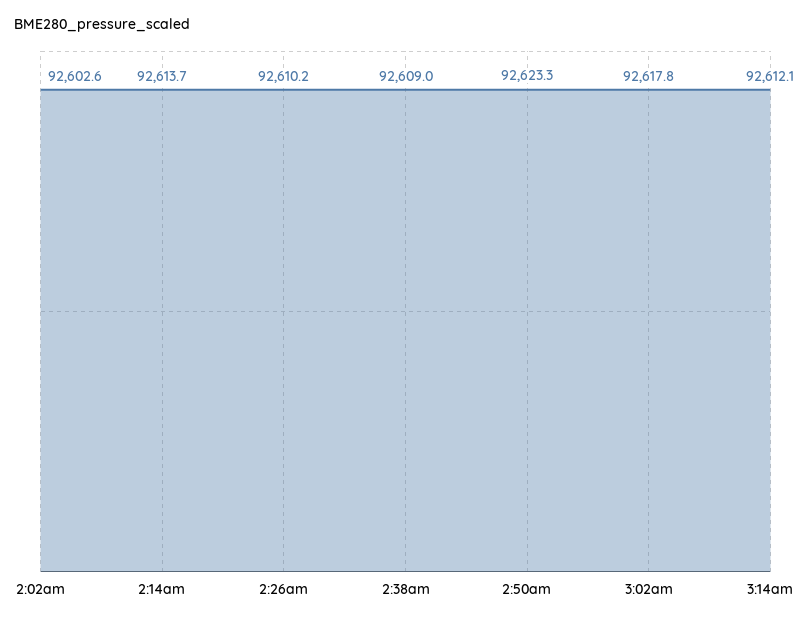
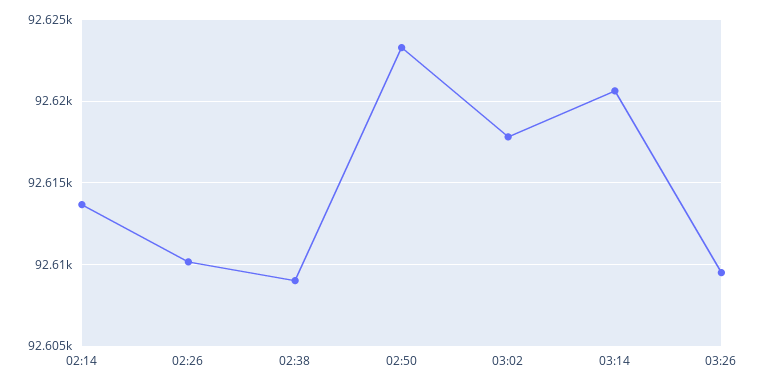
2:02am: 92602.6 -> none
3:14am: 92612.1 -> 92620.5
03:26: none -> 92609.5

